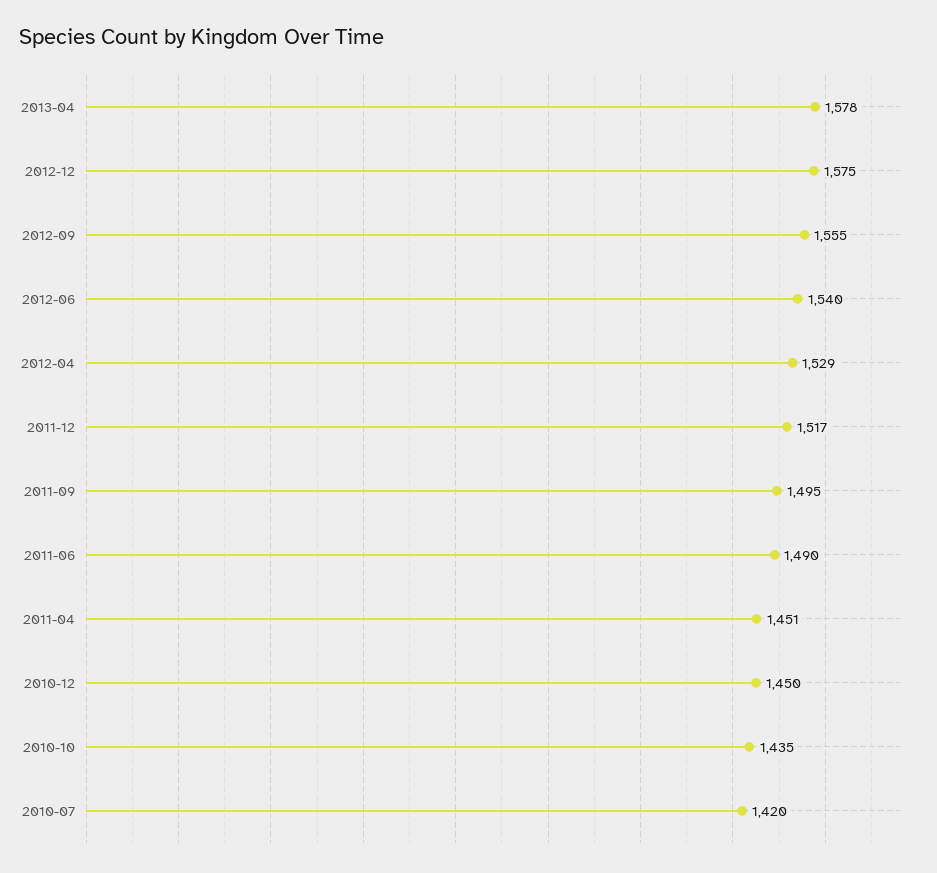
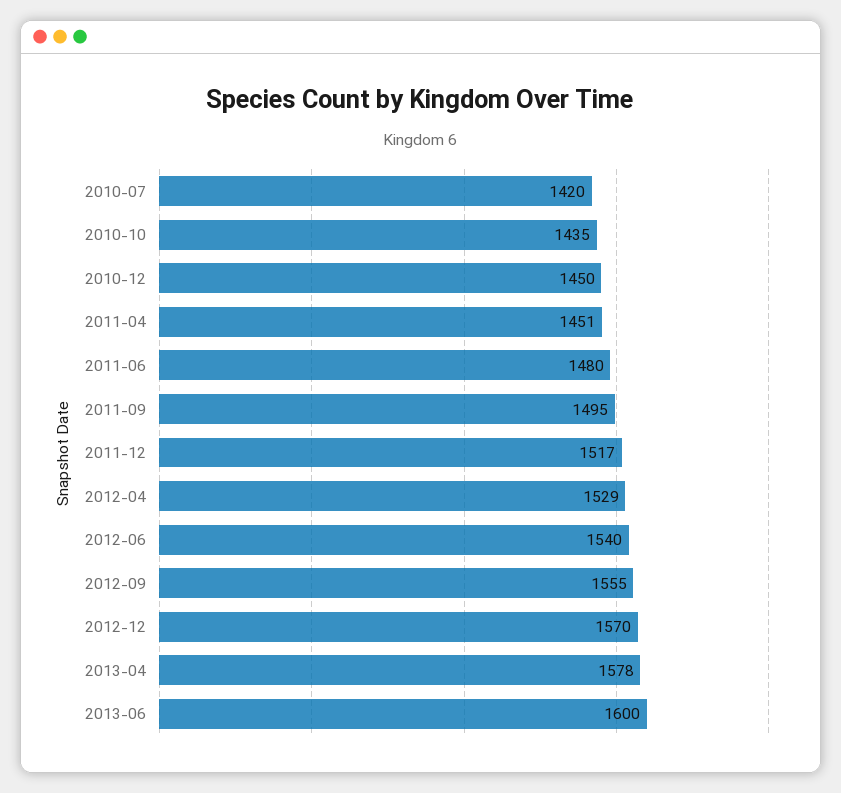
2012-12: 1575 -> 1570
2011-06: 1490 -> 1480
2013-06: none -> 1600

